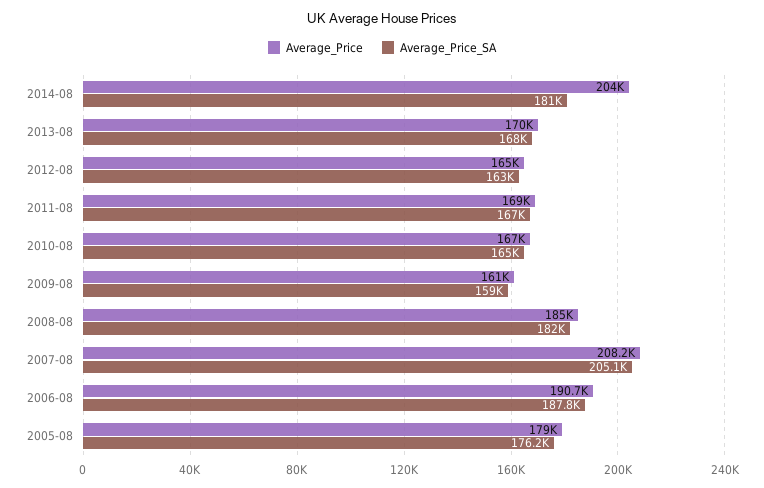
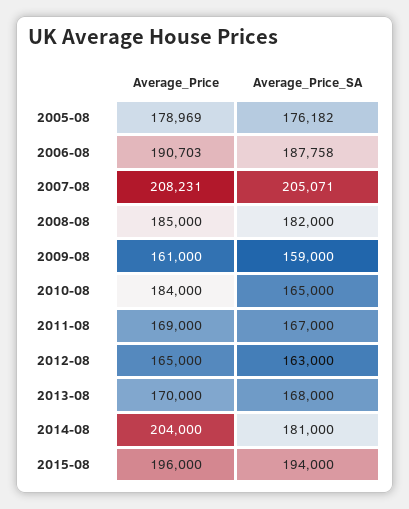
Average_Price, 2010-08: 167000 -> 184000
Average_Price, 2015-08: none -> 196000
Average_Price_SA, 2015-08: none -> 194000

